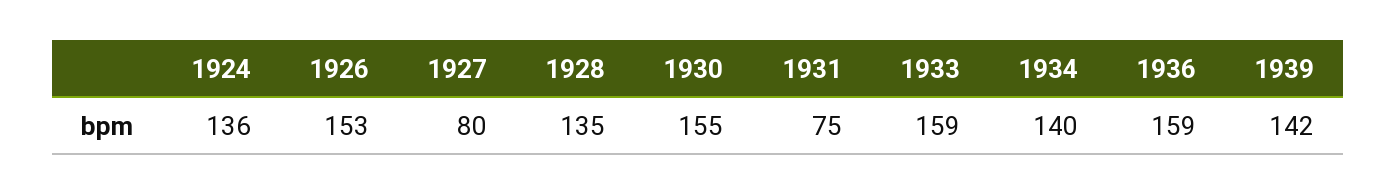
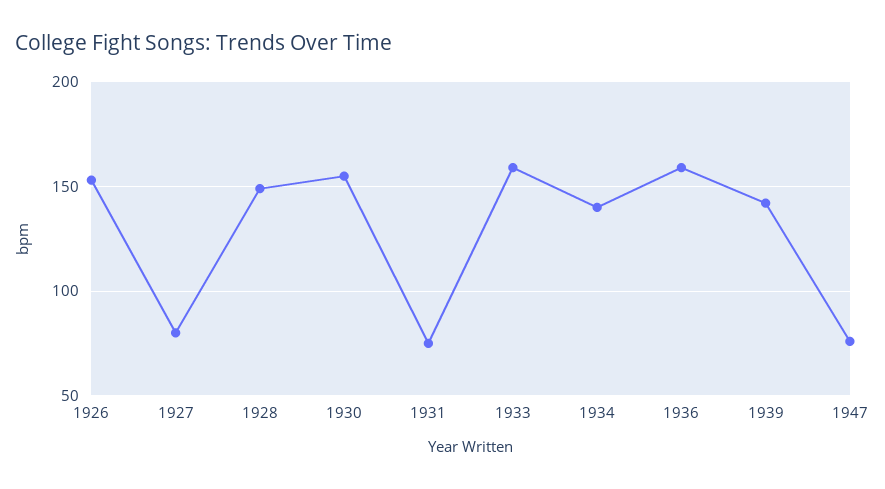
1924: 136 -> none
1928: 135 -> 150
1947: none -> 75

